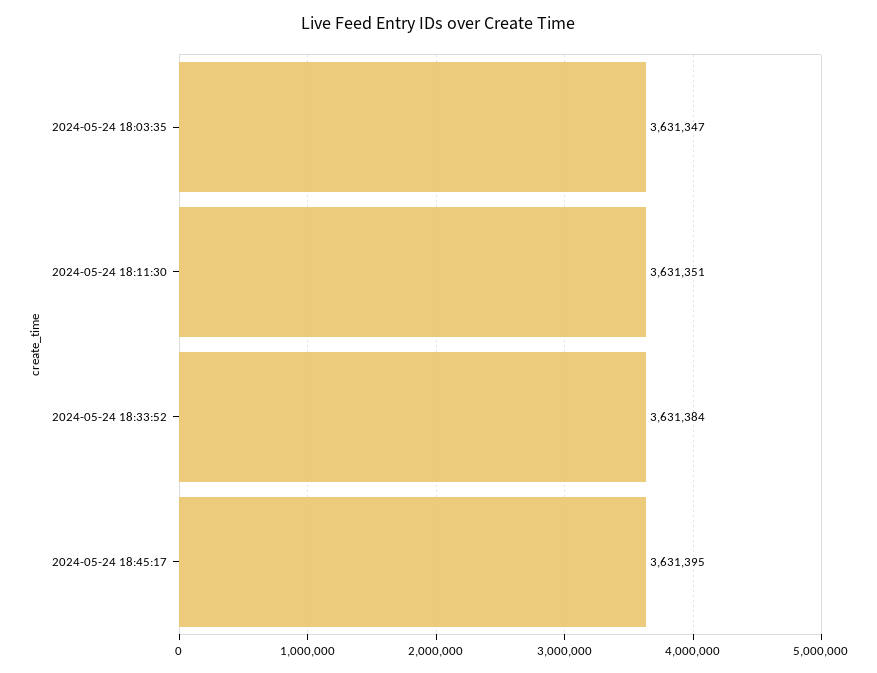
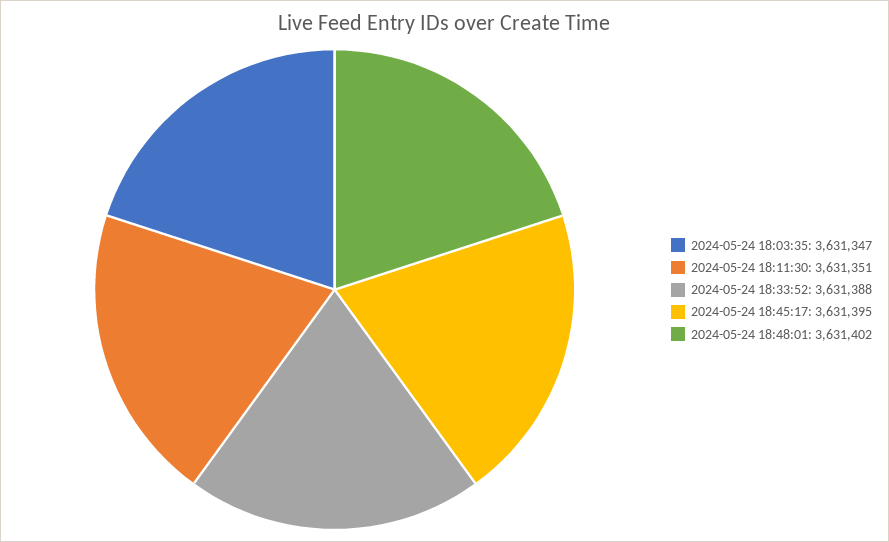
2024-05-24 18:33:52: 3631384 -> 3631388
2024-05-24 18:48:01: none -> 3631402

